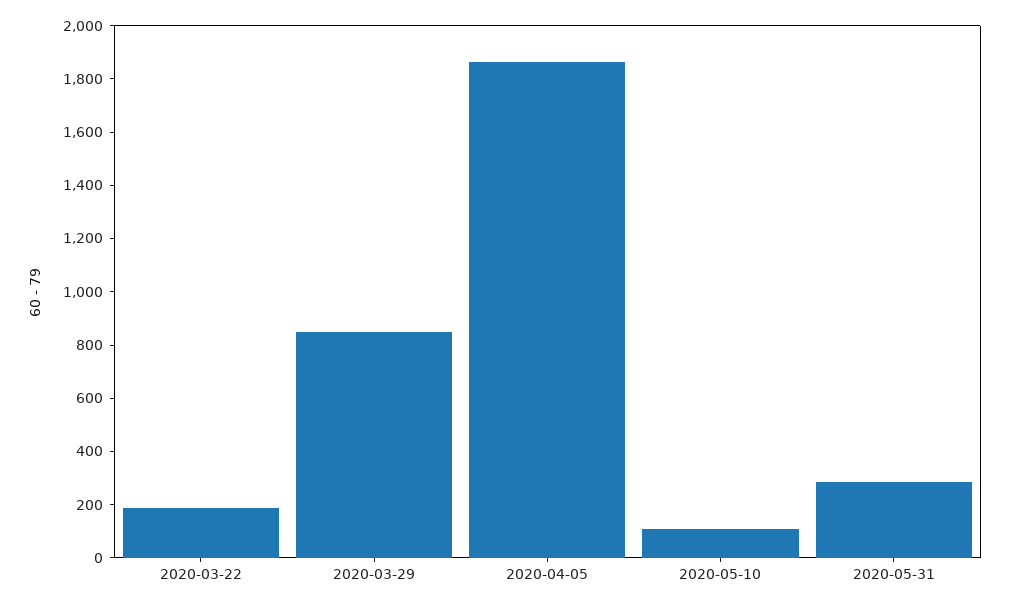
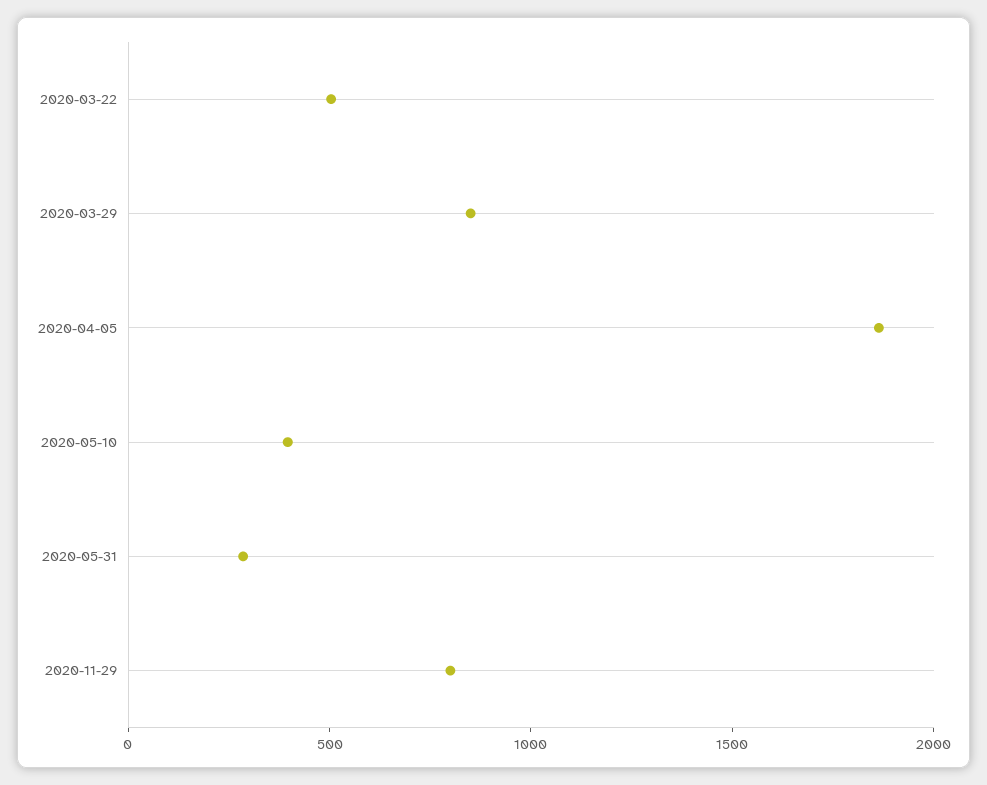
2020-03-22: 200 -> 500
2020-05-10: 100 -> 400
2020-11-29: none -> 800

